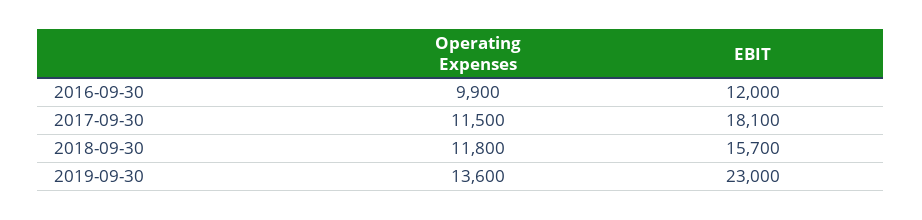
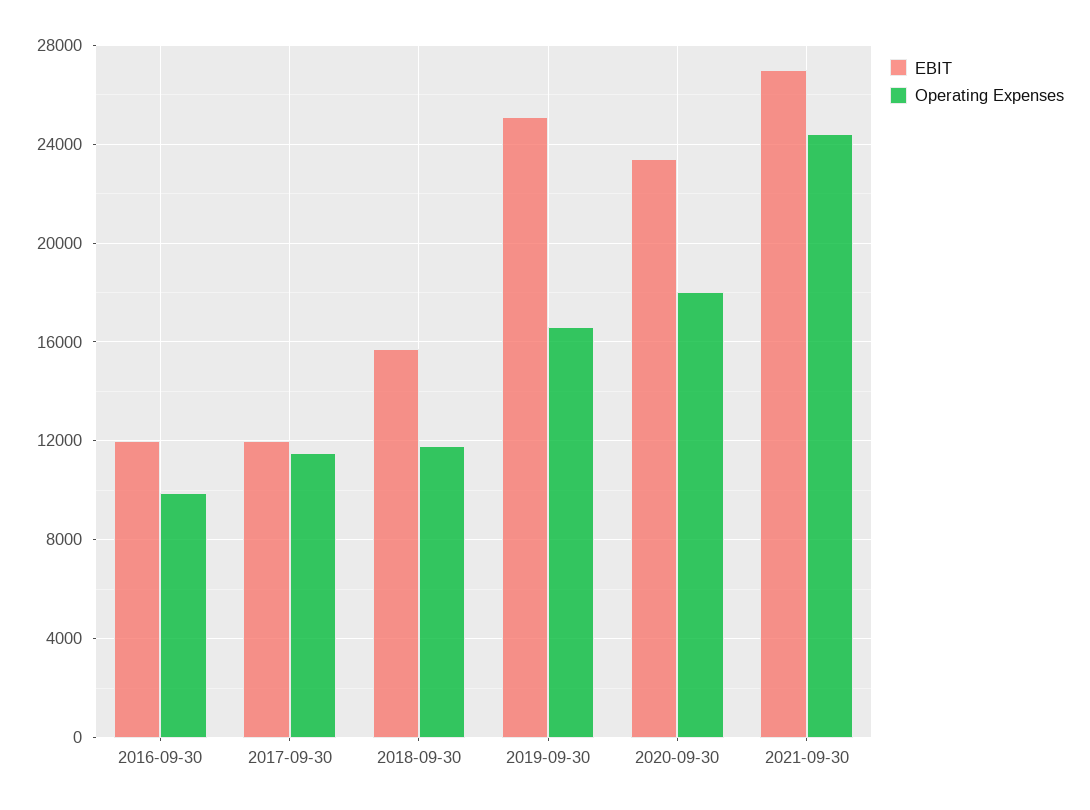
EBIT, 2017-09-30: 18100 -> 12000
Operating Expenses, 2019-09-30: 13600 -> 16500
EBIT, 2019-09-30: 23000 -> 25000
EBIT, 2020-09-30: none -> 23500
Operating Expenses, 2020-09-30: none -> 18000
EBIT, 2021-09-30: none -> 27000
Operating Expenses, 2021-09-30: none -> 24500

